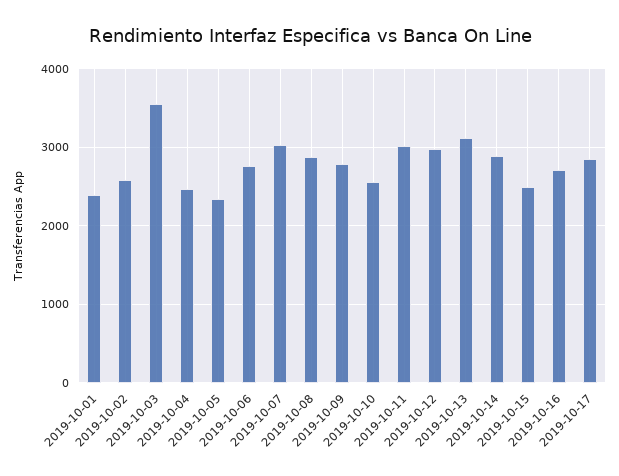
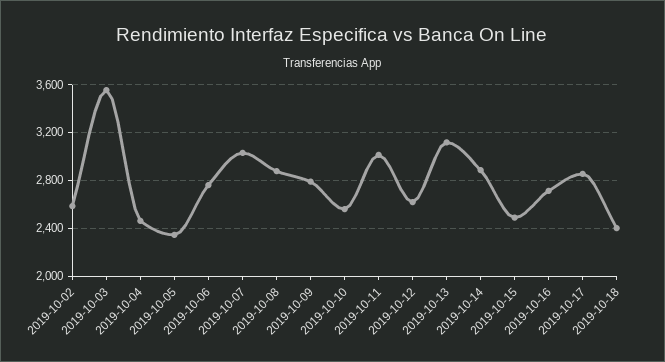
2019-10-01: 2400 -> none
2019-10-12: 3000 -> 2600
2019-10-18: none -> 2400

